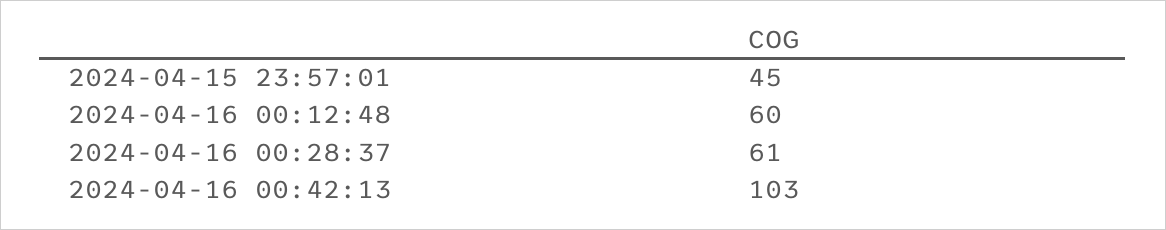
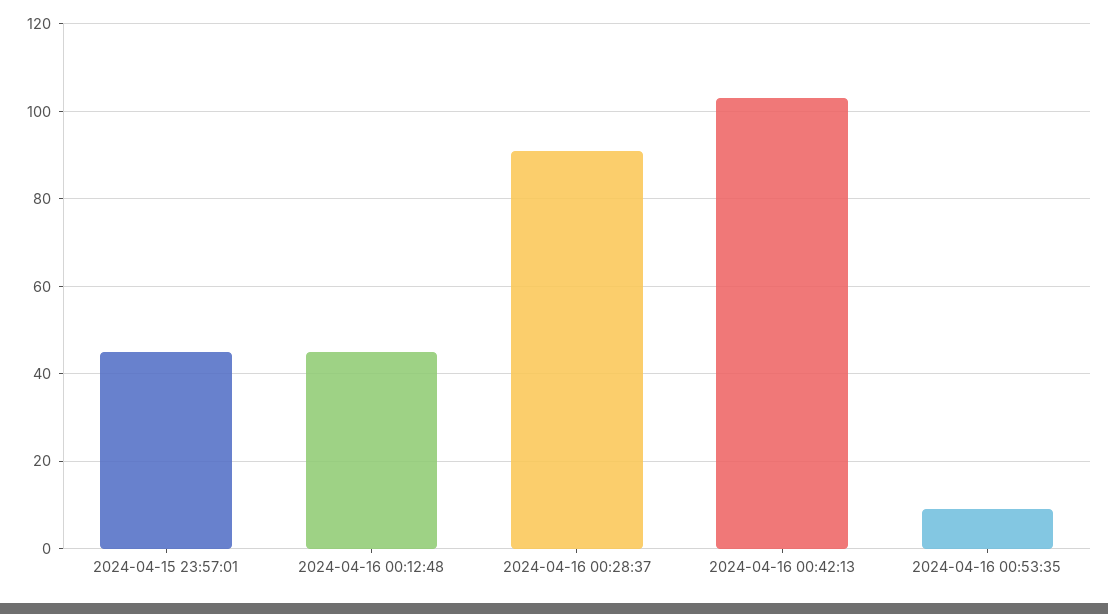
2024-04-16 00:12:48: 60 -> 45
2024-04-16 00:28:37: 61 -> 90
2024-04-16 00:53:35: none -> 10

